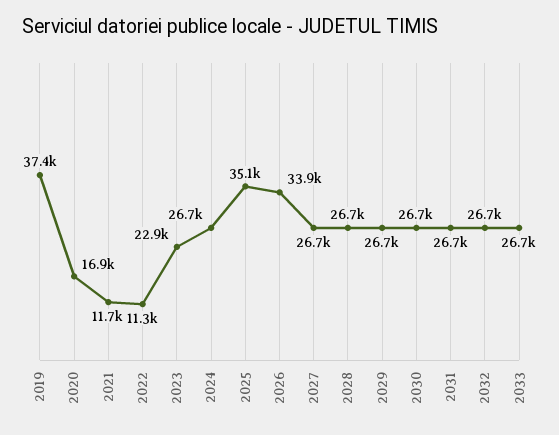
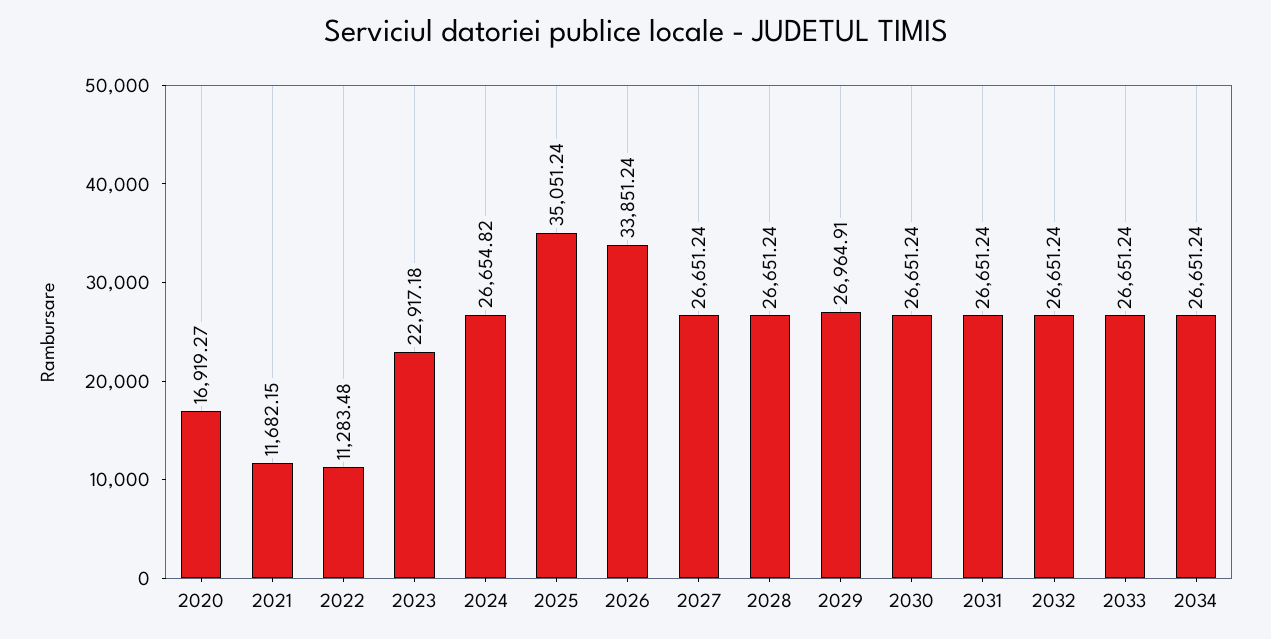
2019: 37400 -> none
2029: 26700 -> 26964.91
2034: none -> 26651.24

